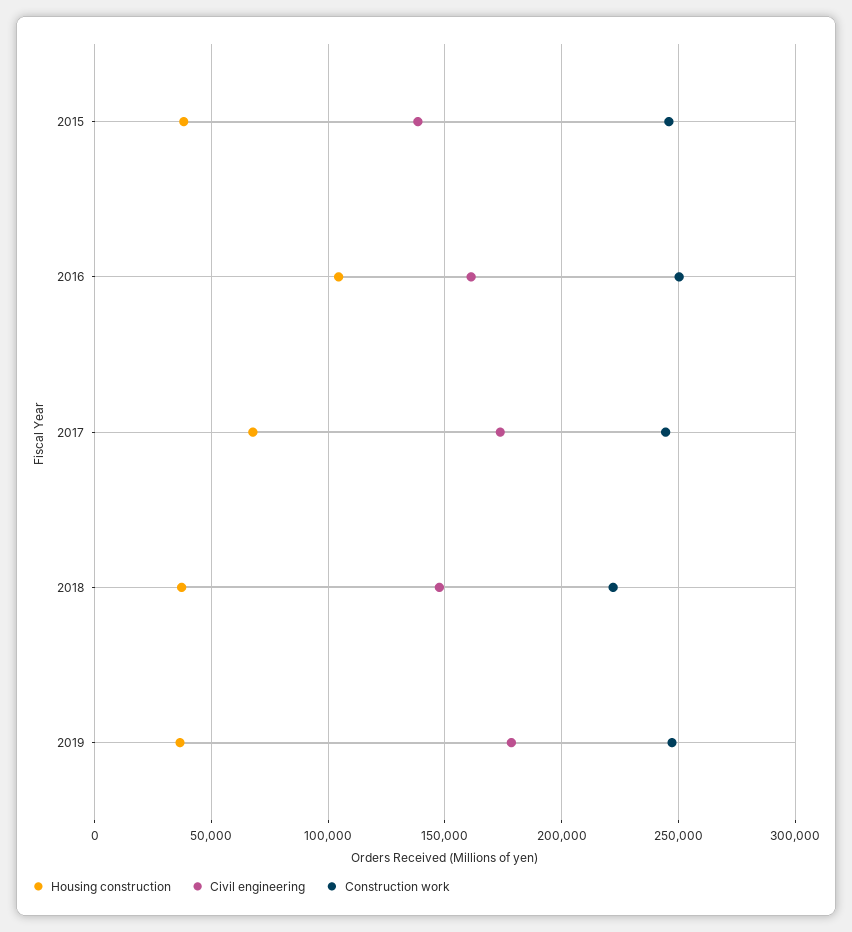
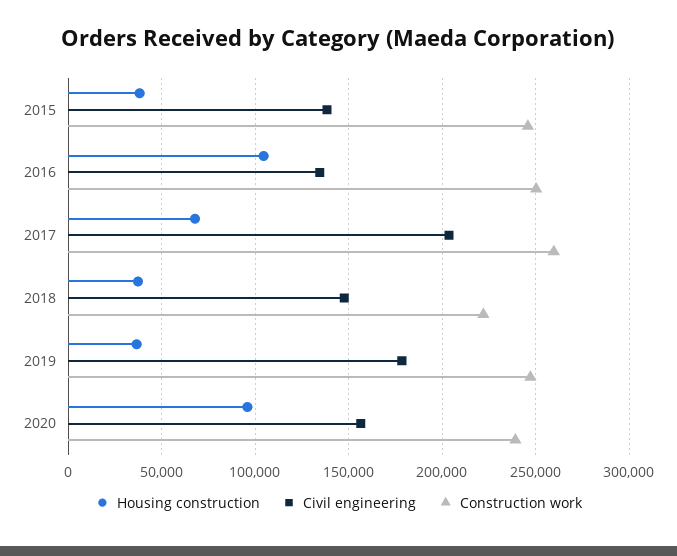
Civil engineering, 2016: 160000 -> 135000
Civil engineering, 2017: 175000 -> 205000
Construction work, 2017: 245000 -> 260000
Housing construction, 2020: none -> 95000
Civil engineering, 2020: none -> 155000
Construction work, 2020: none -> 240000

